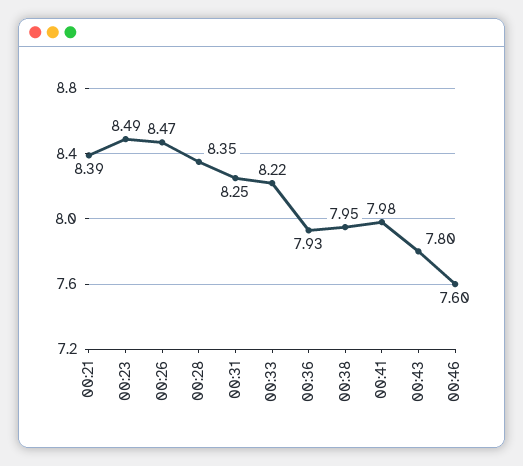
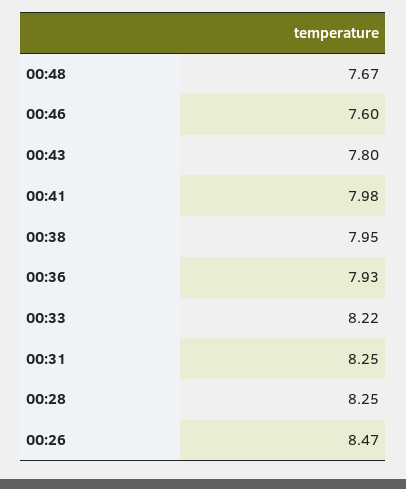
00:21: 8.39 -> none
00:23: 8.49 -> none
00:28: 8.35 -> 8.25
00:48: none -> 7.67

